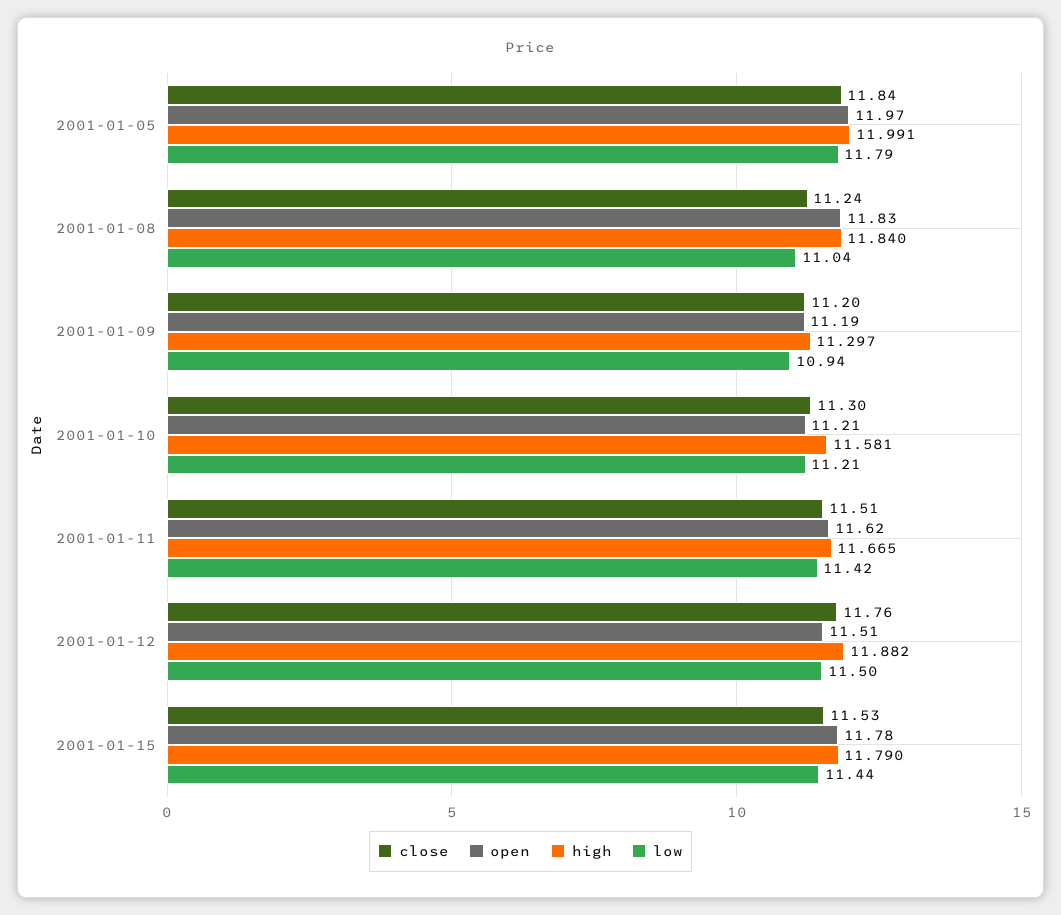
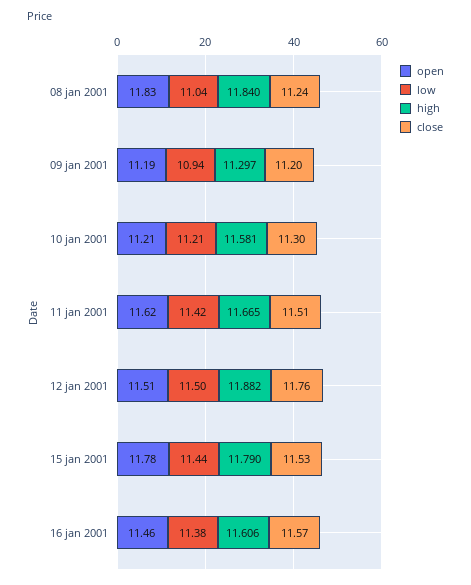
close, 2001-01-05: 11.84 -> none
open, 2001-01-05: 11.97 -> none
high, 2001-01-05: 11.991 -> none
low, 2001-01-05: 11.79 -> none
open, 16 jan 2001: none -> 11.46
low, 16 jan 2001: none -> 11.38
high, 16 jan 2001: none -> 11.606
close, 16 jan 2001: none -> 11.57

